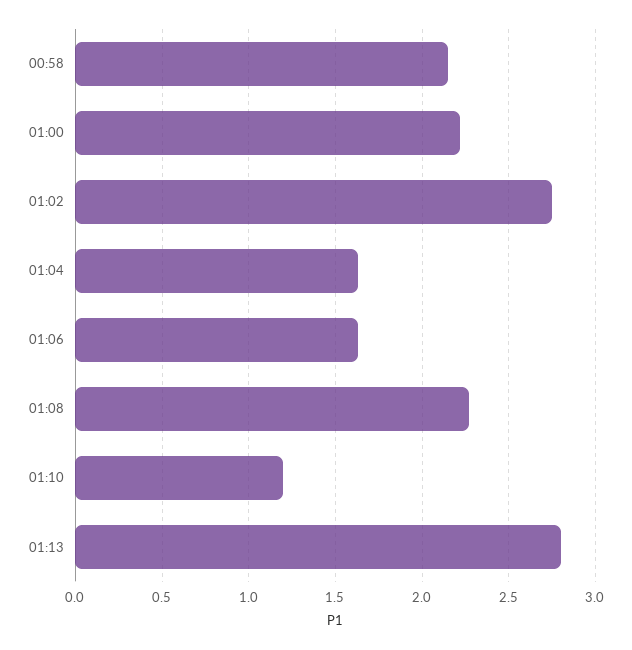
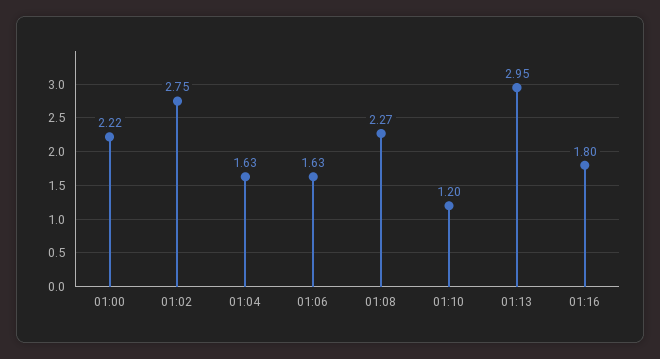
00:58: 2.15 -> none
01:13: 2.8 -> 2.95
01:16: none -> 1.8

